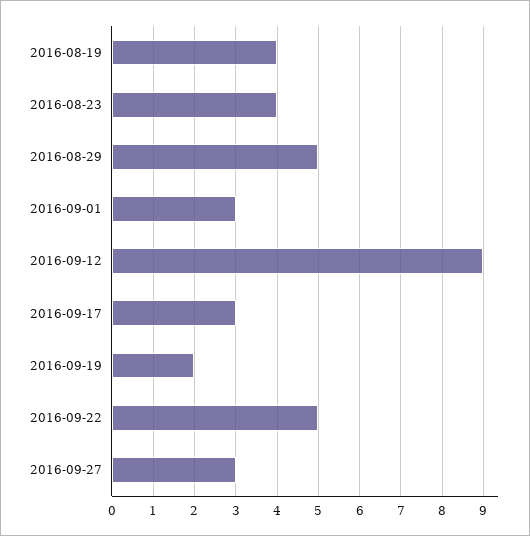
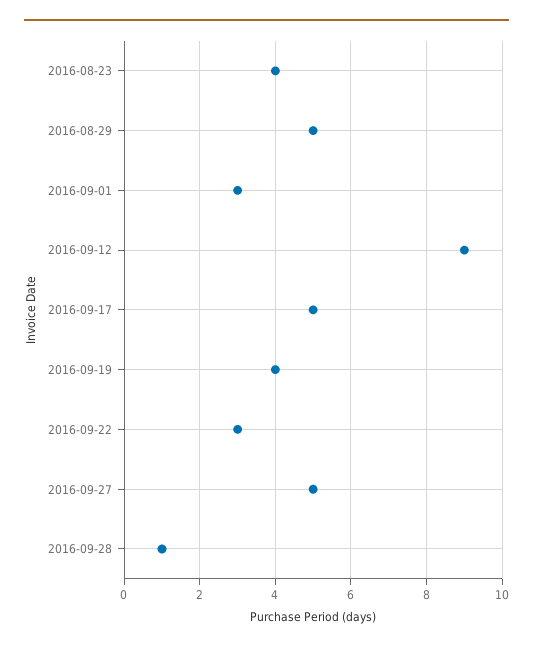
2016-08-19: 4 -> none
2016-09-17: 3 -> 5
2016-09-19: 2 -> 4
2016-09-22: 5 -> 3
2016-09-27: 3 -> 5
2016-09-28: none -> 1

